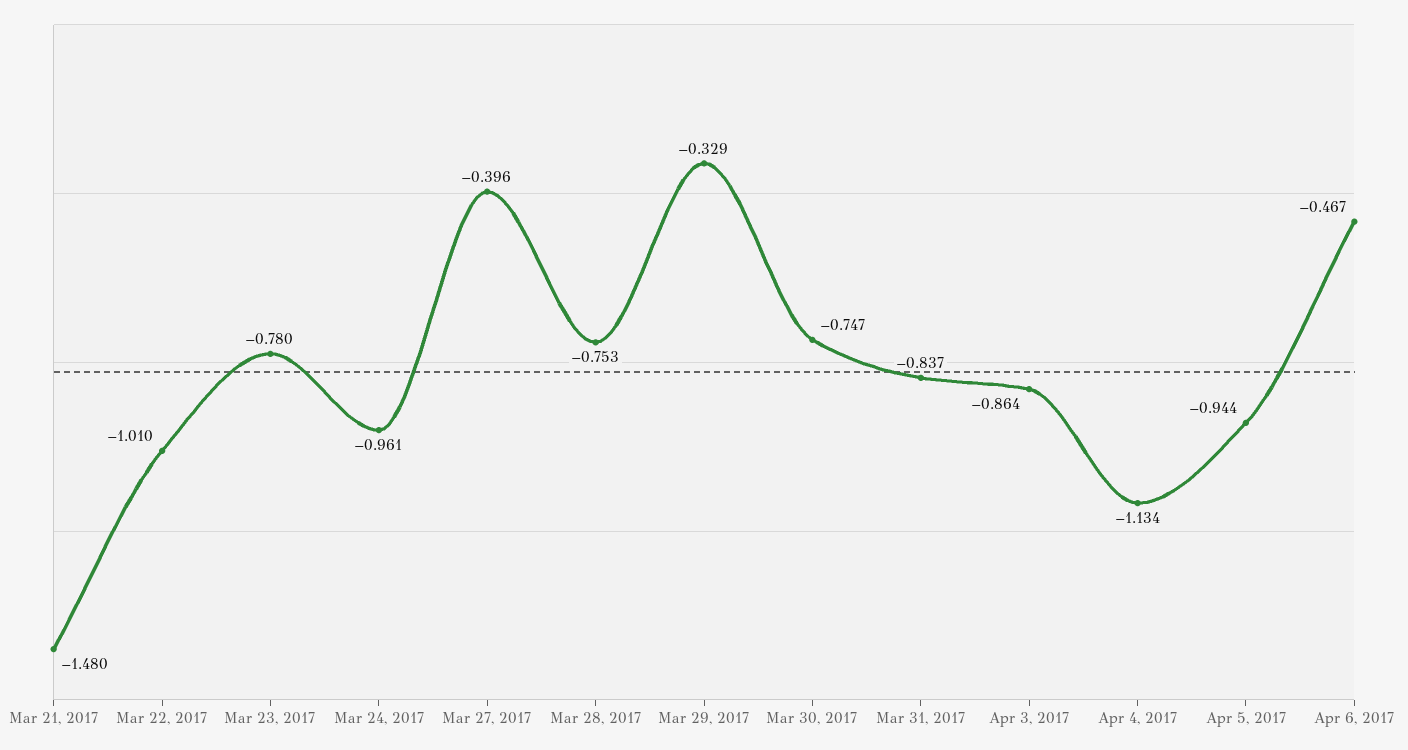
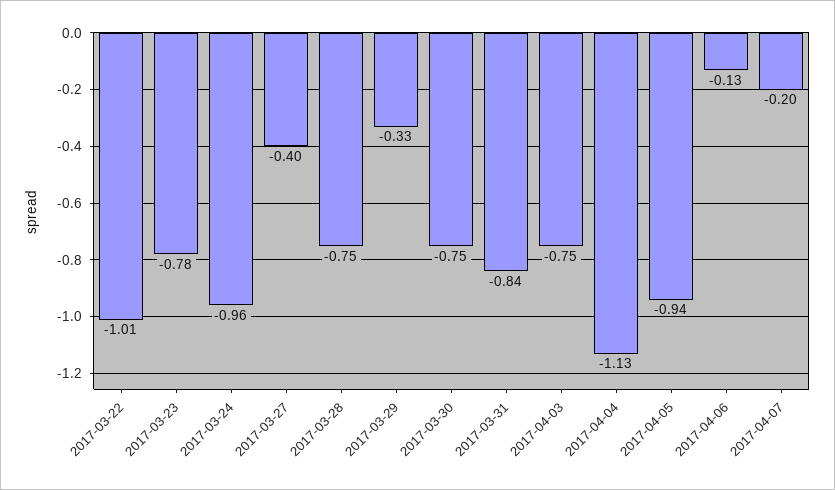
Mar 21, 2017: -1.48 -> none
Apr 3, 2017: -0.864 -> -0.75
Apr 6, 2017: -0.467 -> -0.13
2017-04-07: none -> -0.2

